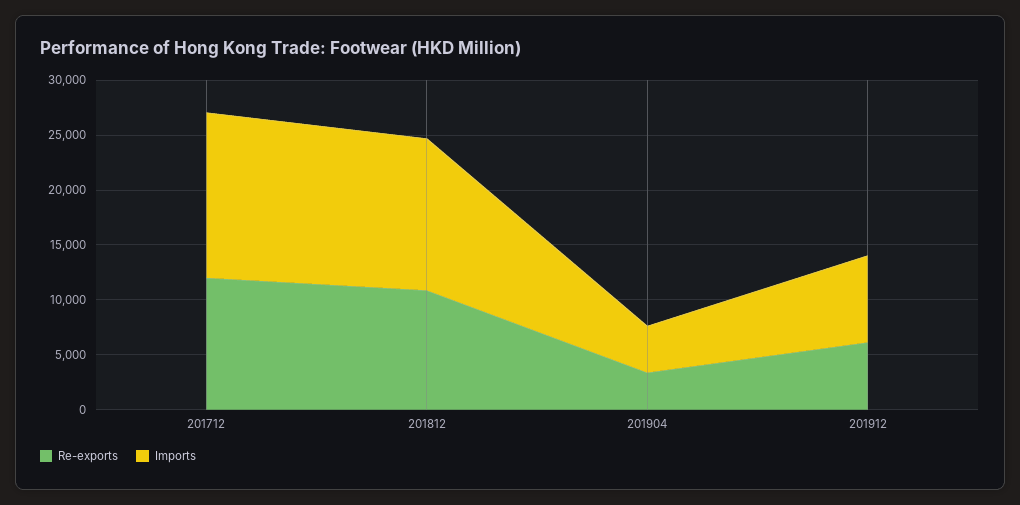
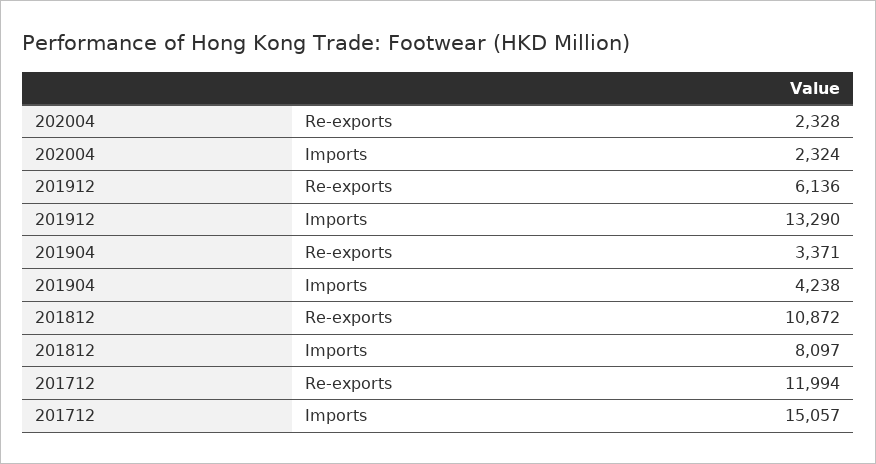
Imports, 201812: 14000 -> 8097
Imports, 201912: 8000 -> 13290
Re-exports, 202004: none -> 2328
Imports, 202004: none -> 2324

